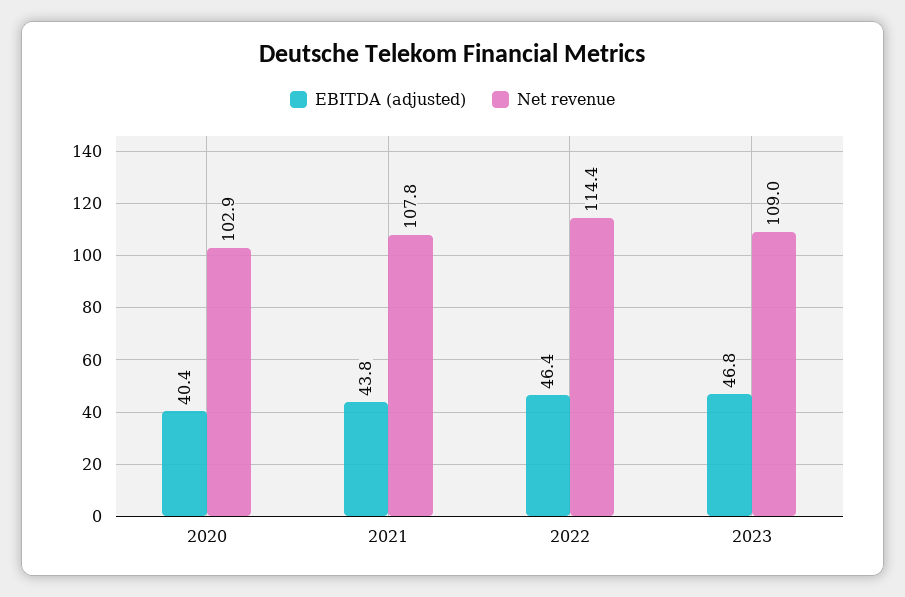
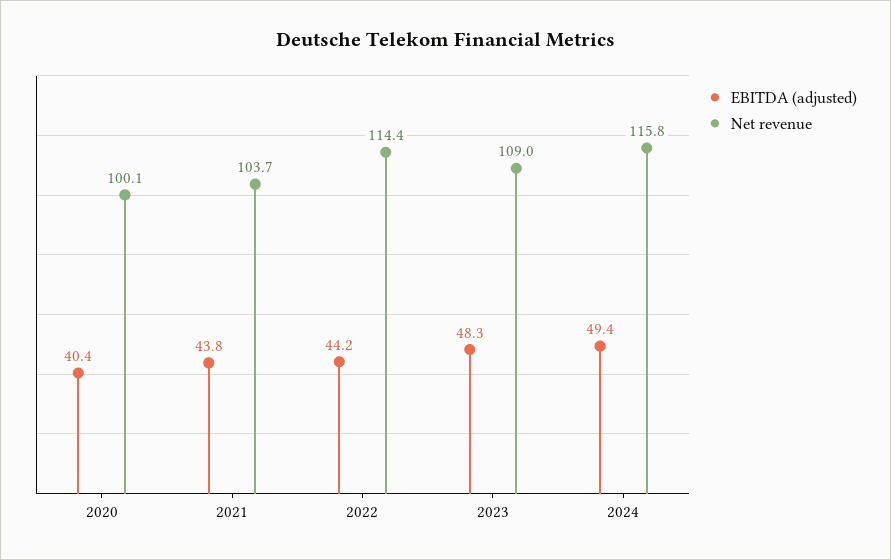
Net revenue, 2020: 102.9 -> 100.1
Net revenue, 2021: 107.8 -> 103.7
EBITDA (adjusted), 2022: 46.4 -> 44.2
EBITDA (adjusted), 2023: 46.8 -> 48.3
EBITDA (adjusted), 2024: none -> 49.4
Net revenue, 2024: none -> 115.8

